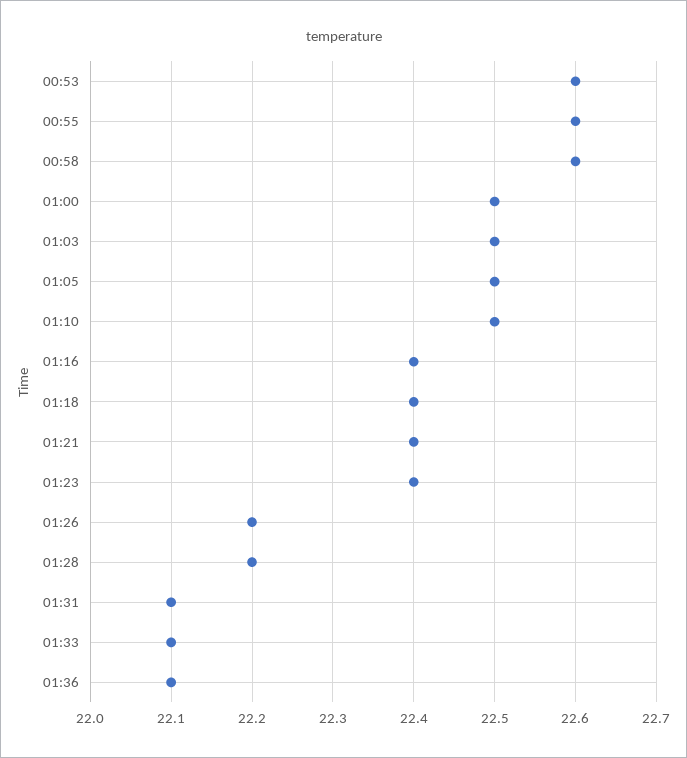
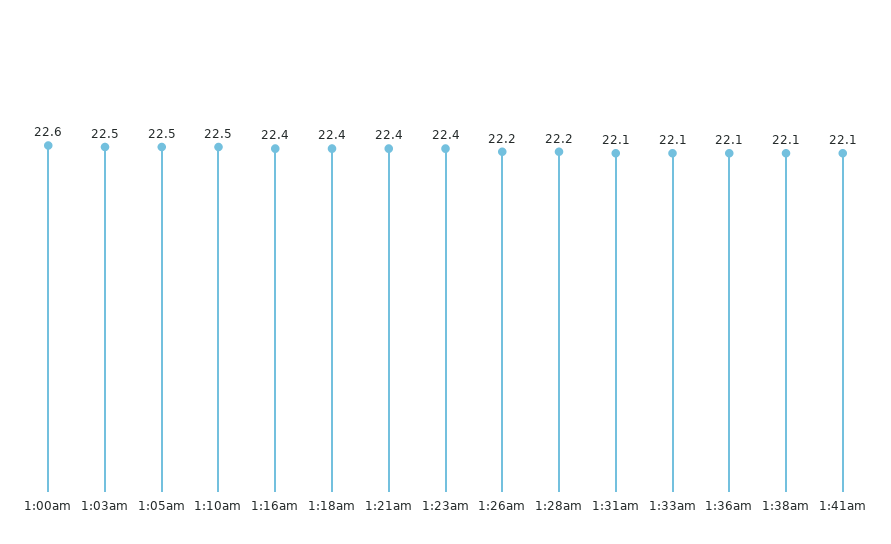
00:53: 22.6 -> none
00:55: 22.6 -> none
00:58: 22.6 -> none
01:00: 22.5 -> 22.6
1:38am: none -> 22.1
1:41am: none -> 22.1

